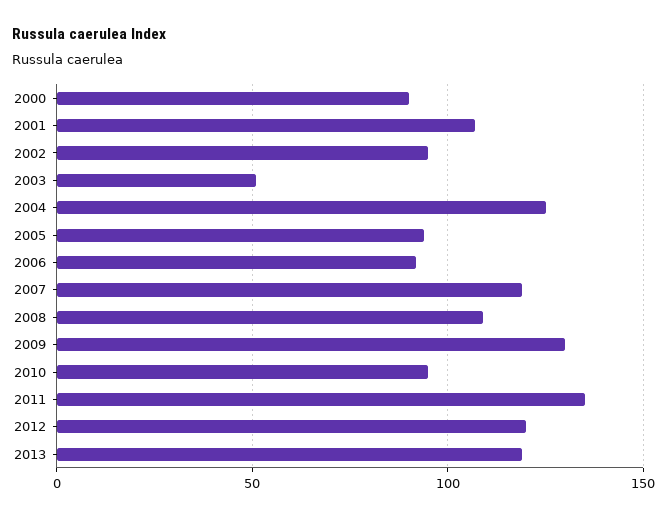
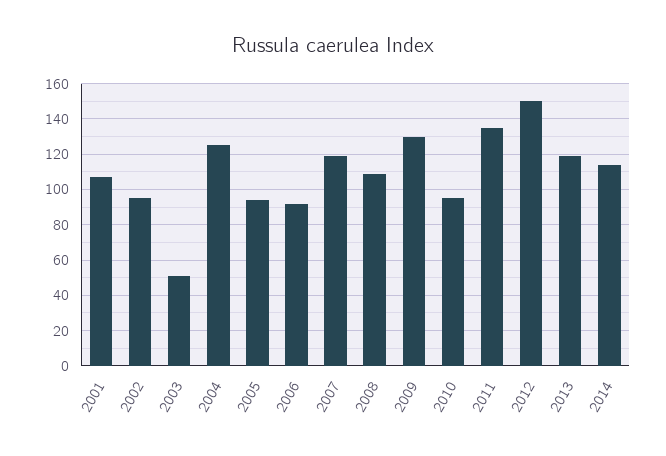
2000: 90 -> none
2012: 120 -> 150
2014: none -> 115

